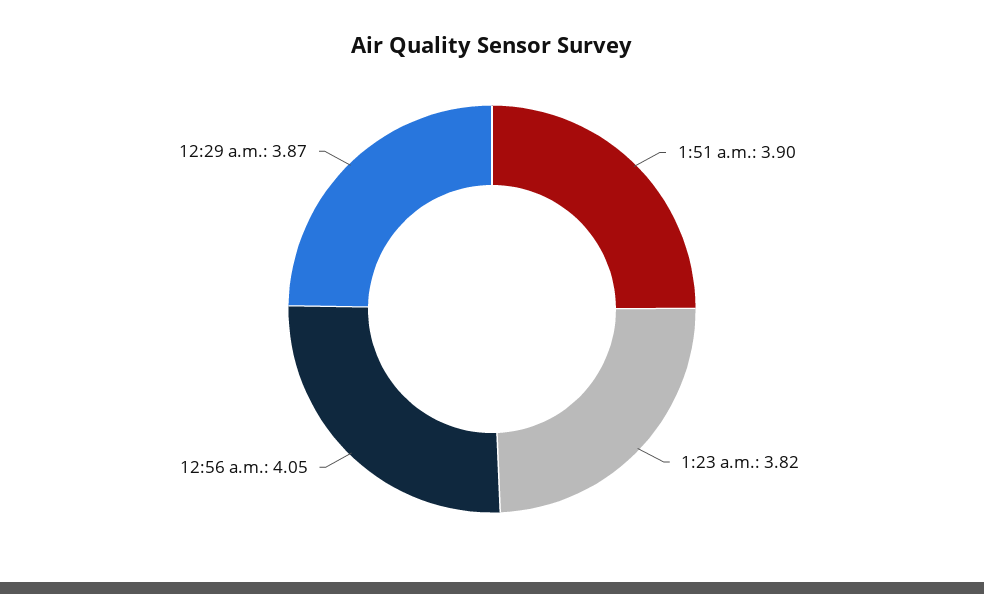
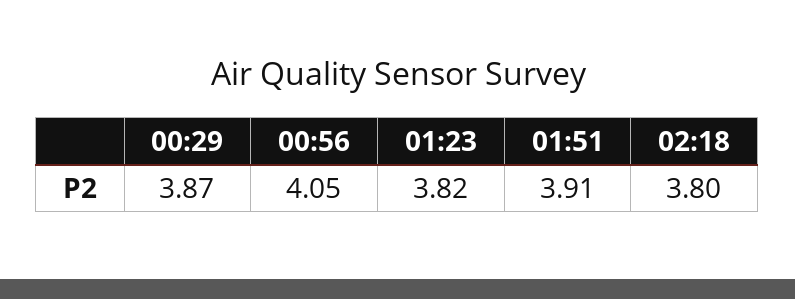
1:51 a.m.: 3.9 -> 3.91
02:18: none -> 3.8

